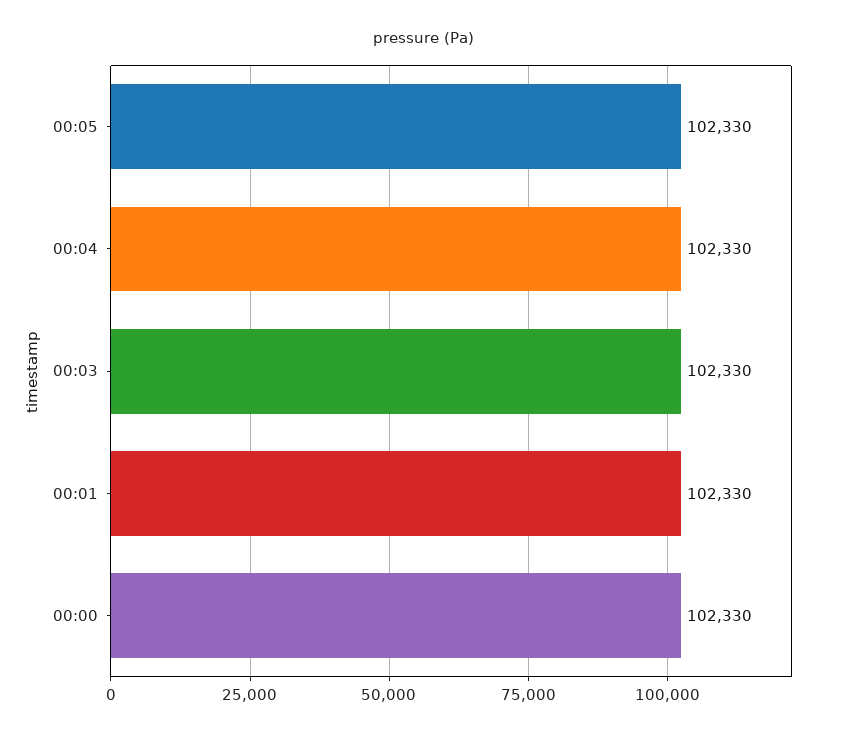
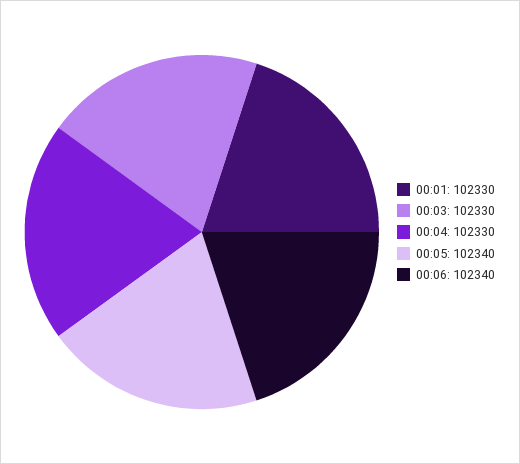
00:05: 102330 -> 102340
00:00: 102330 -> none
00:06: none -> 102340

